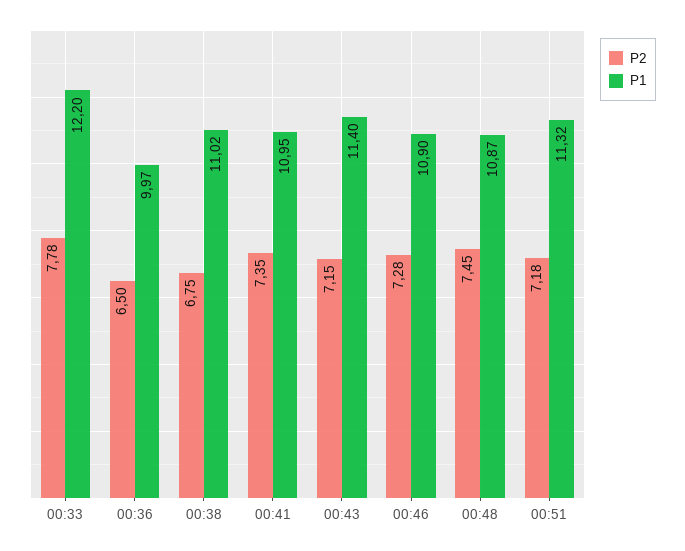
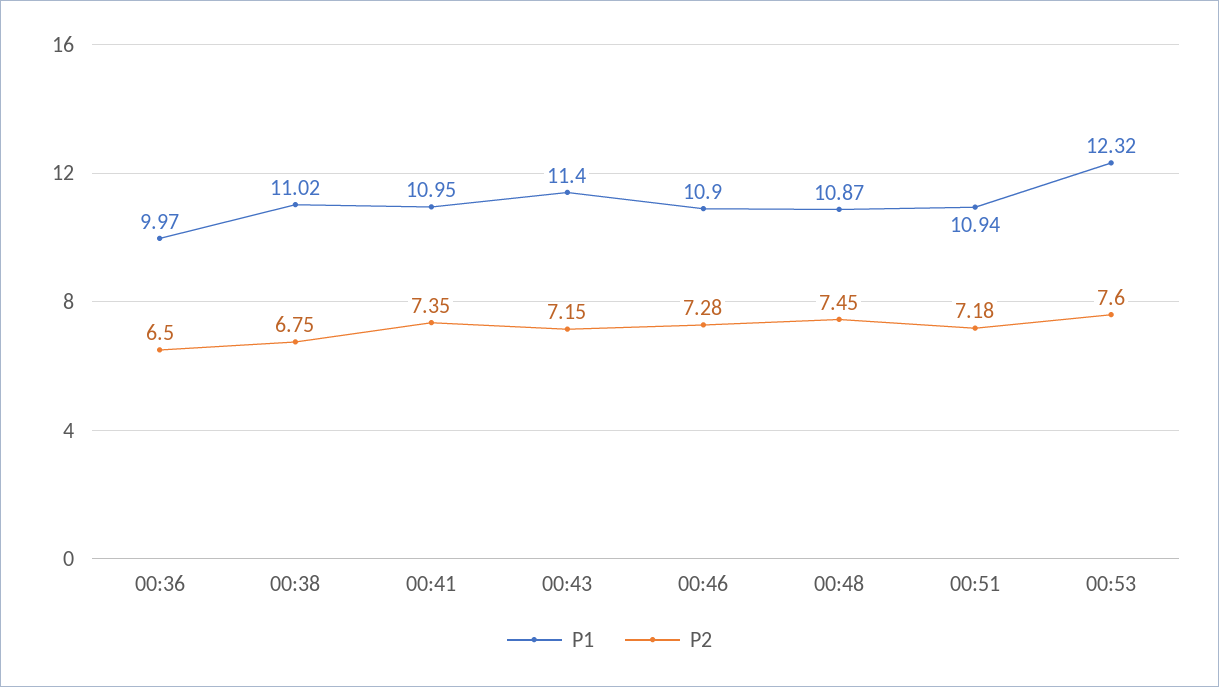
P2, 00:33: 7.78 -> none
P1, 00:33: 12.2 -> none
P1, 00:51: 11.32 -> 10.94
P1, 00:53: none -> 12.32
P2, 00:53: none -> 7.6

